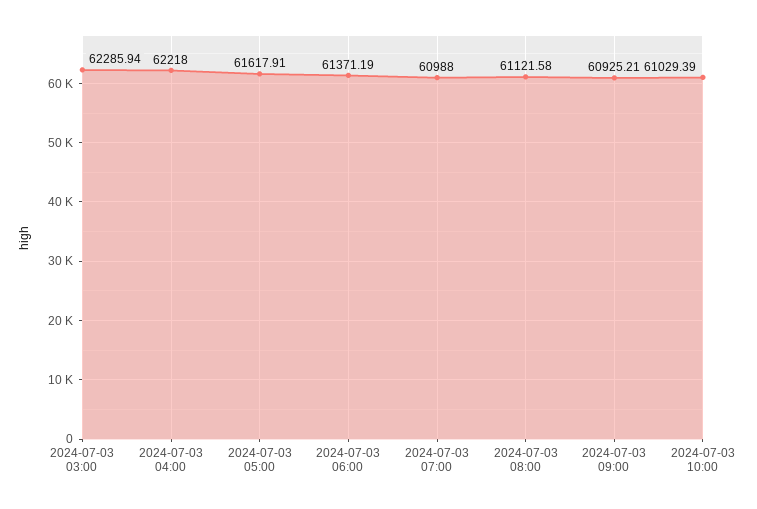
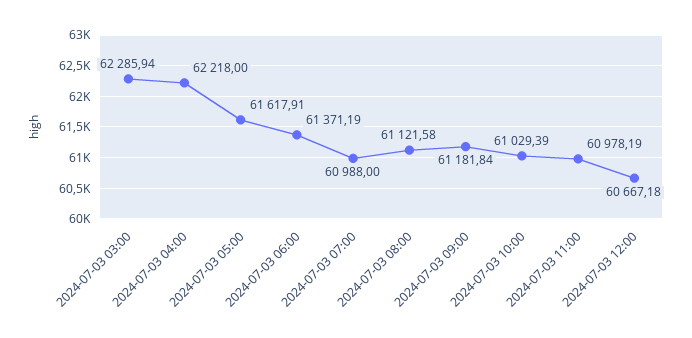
2024-07-03 09:00: 60925.21 -> 61181.84
2024-07-03 11:00: none -> 60978.19
2024-07-03 12:00: none -> 60667.18

